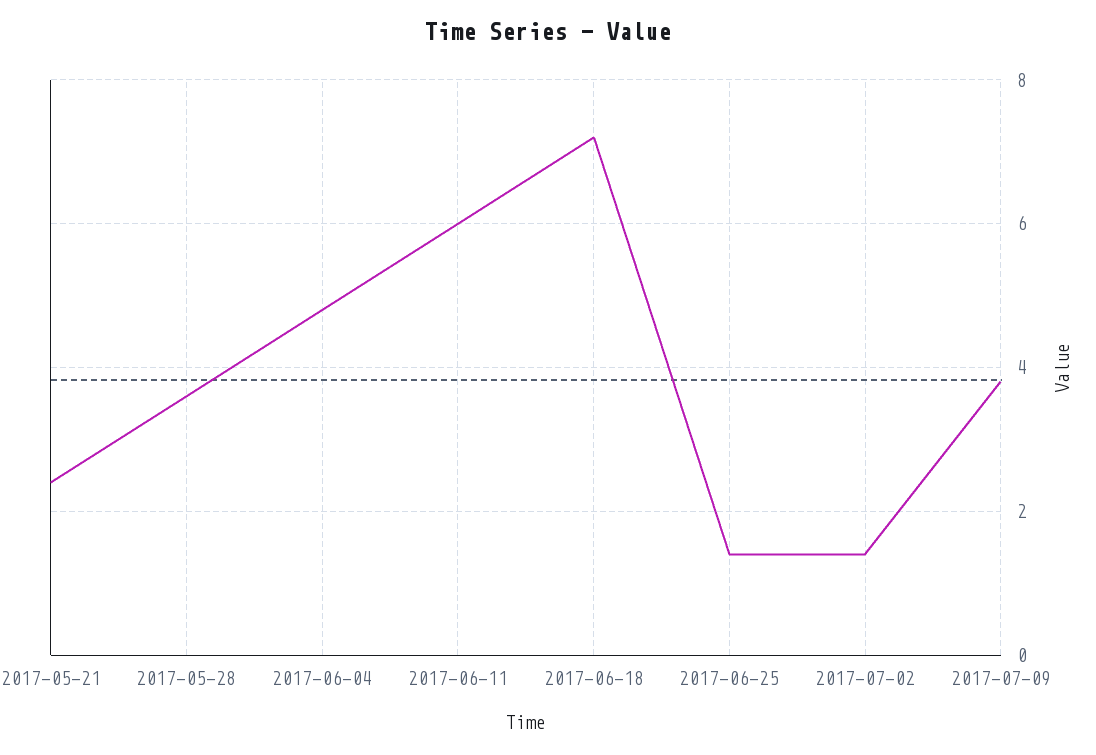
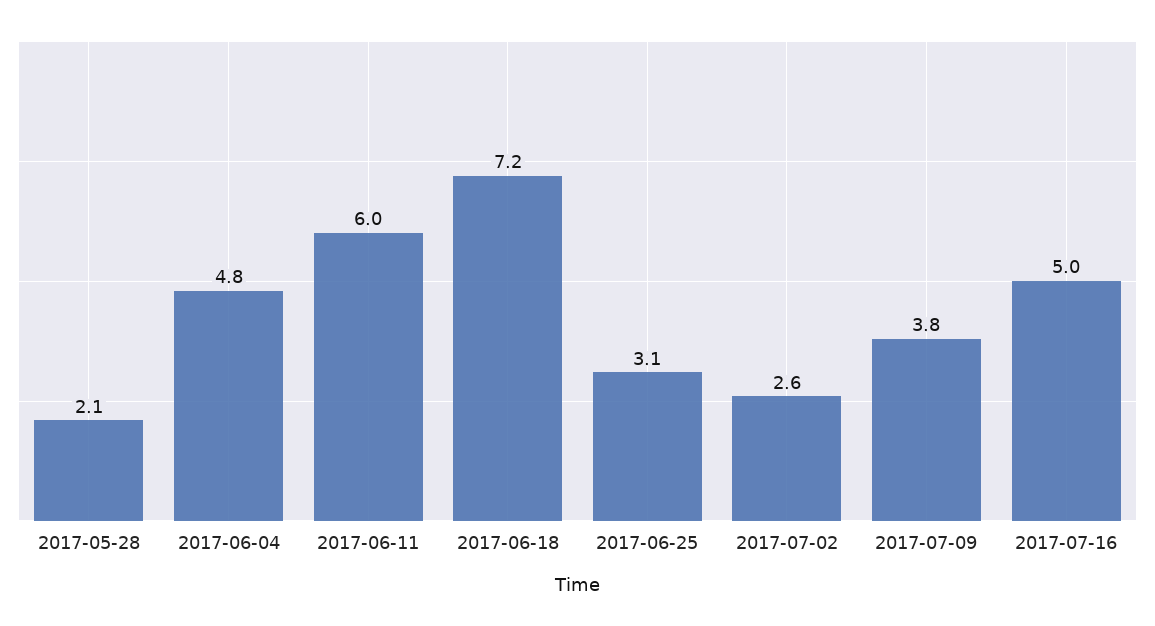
2017-05-21: 2.5 -> none
2017-05-28: 3.5 -> 2.1
2017-06-25: 1.5 -> 3.1
2017-07-02: 1.5 -> 2.6
2017-07-16: none -> 5

